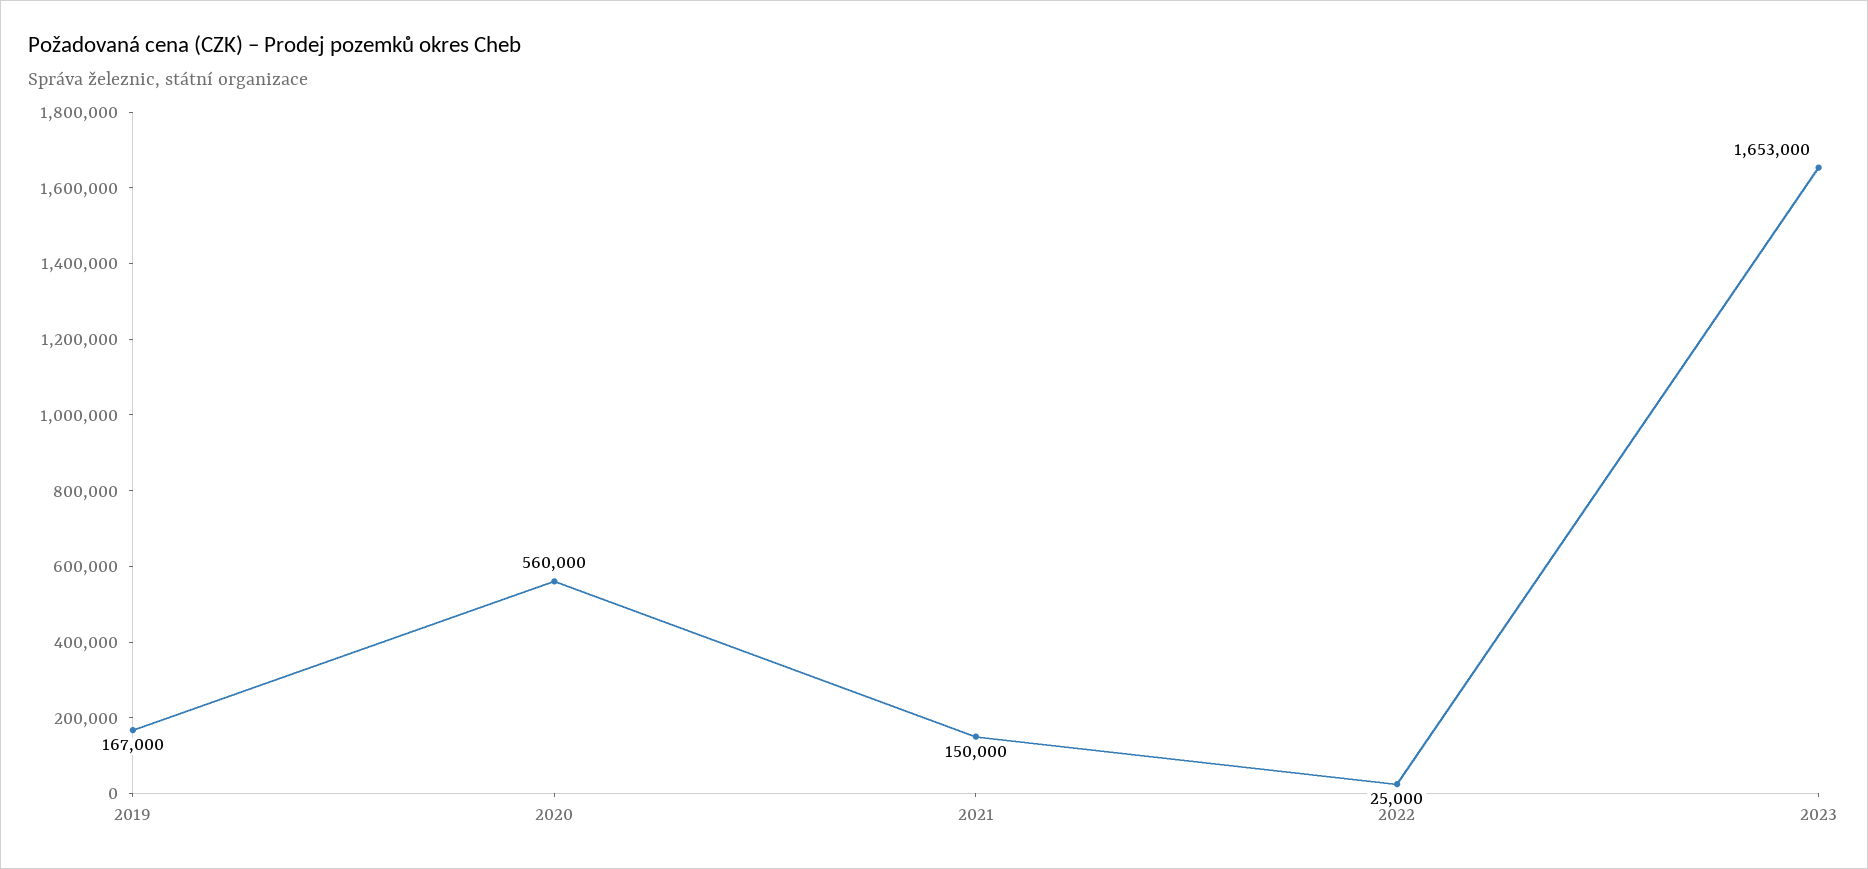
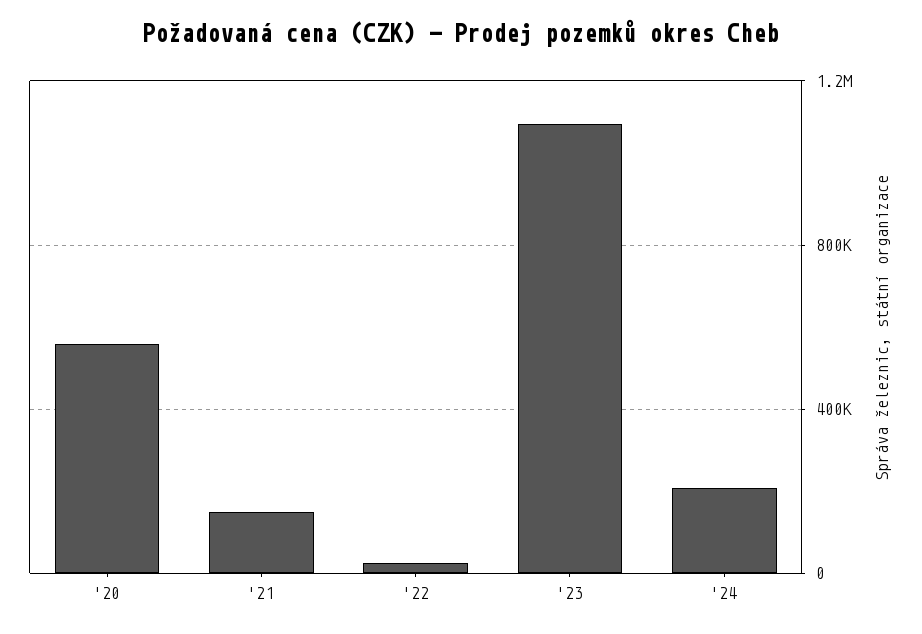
2019: 167000 -> none
2023: 1653000 -> 1100000
'24: none -> 200000

